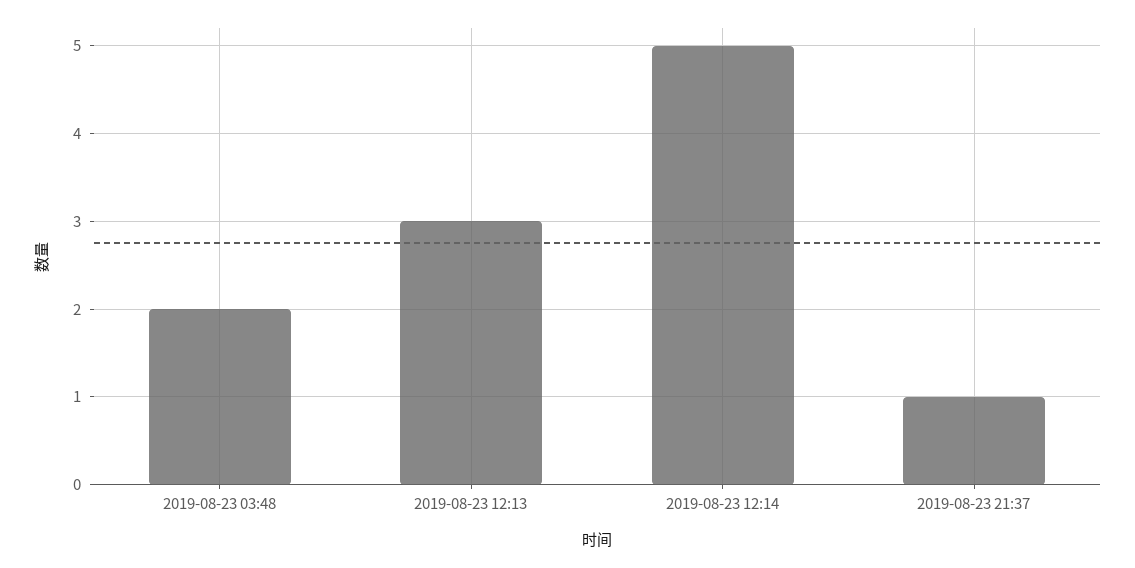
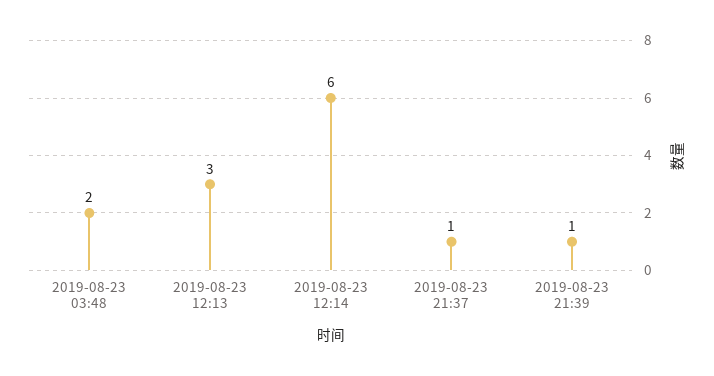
2019-08-23 12:14: 5 -> 6
2019-08-23 21:39: none -> 1

